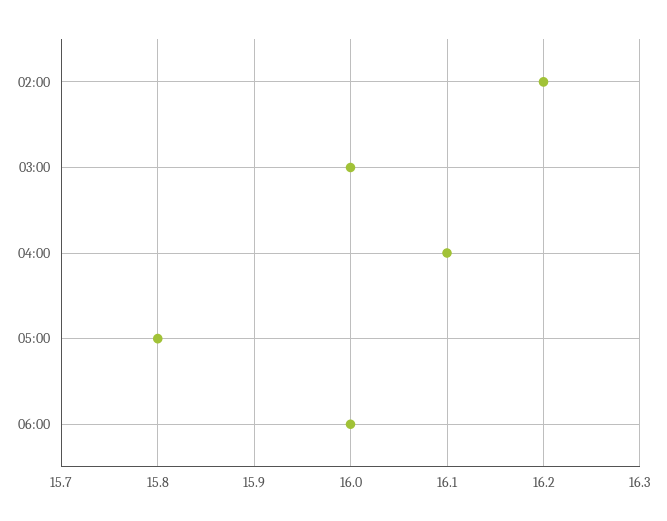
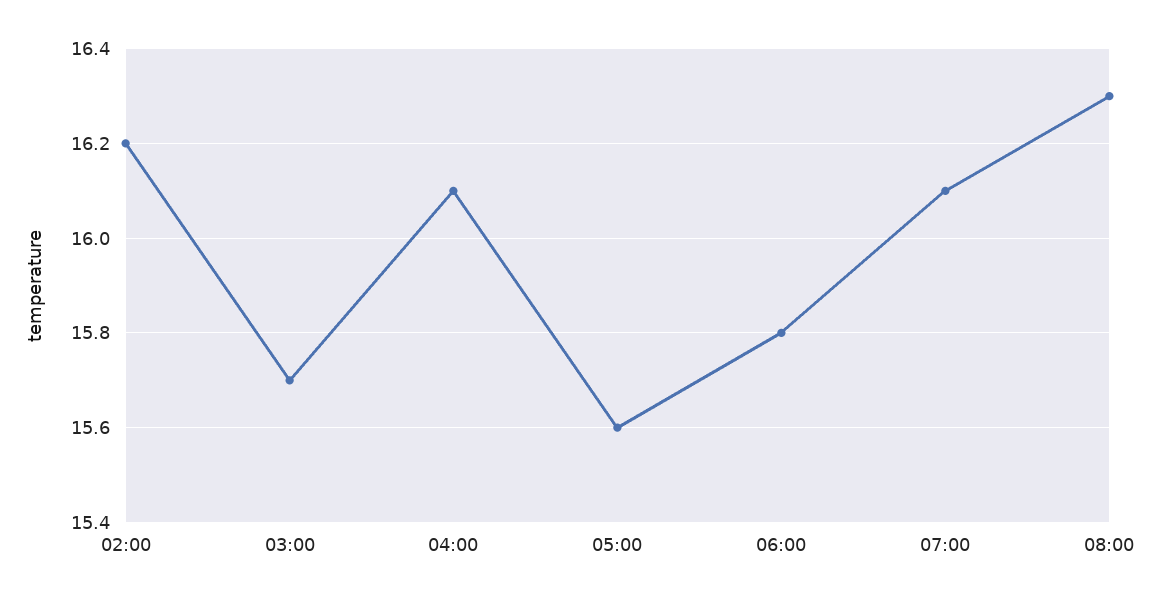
03:00: 16 -> 15.7
05:00: 15.8 -> 15.6
06:00: 16 -> 15.8
07:00: none -> 16.1
08:00: none -> 16.3

